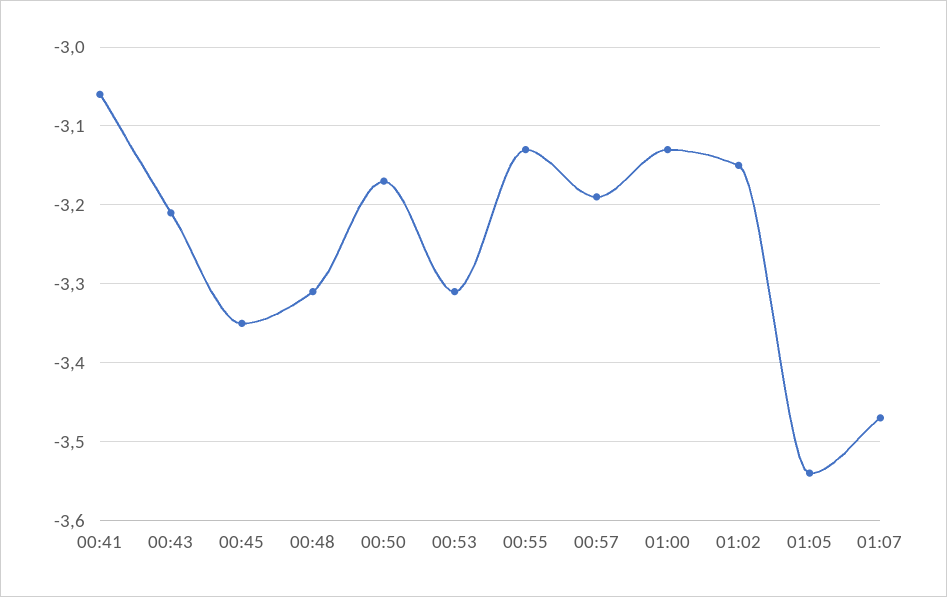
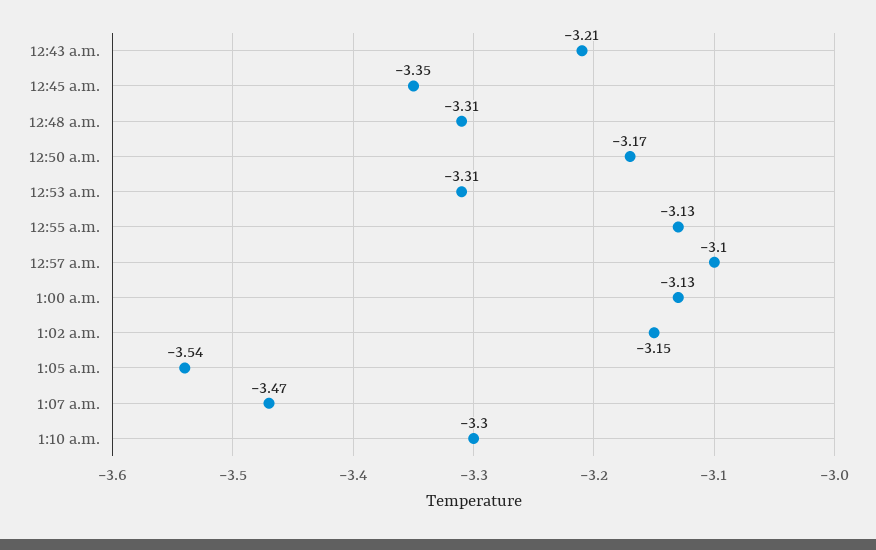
00:41: -3.06 -> none
00:57: -3.19 -> -3.1
1:10 a.m.: none -> -3.3

